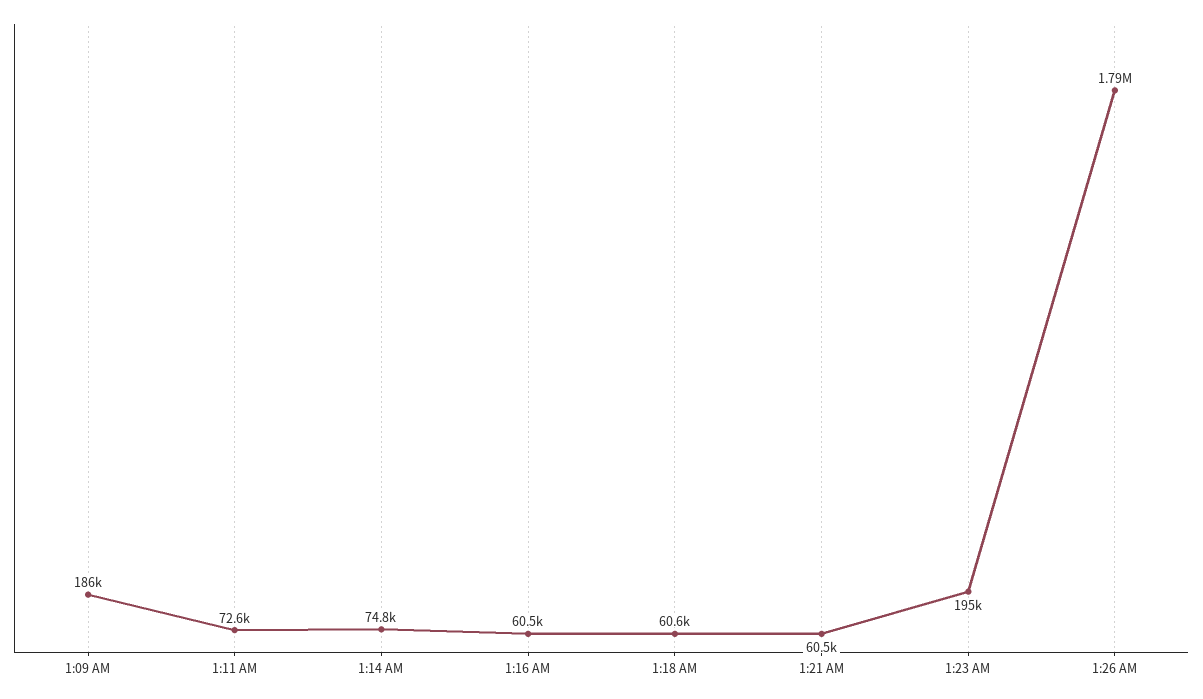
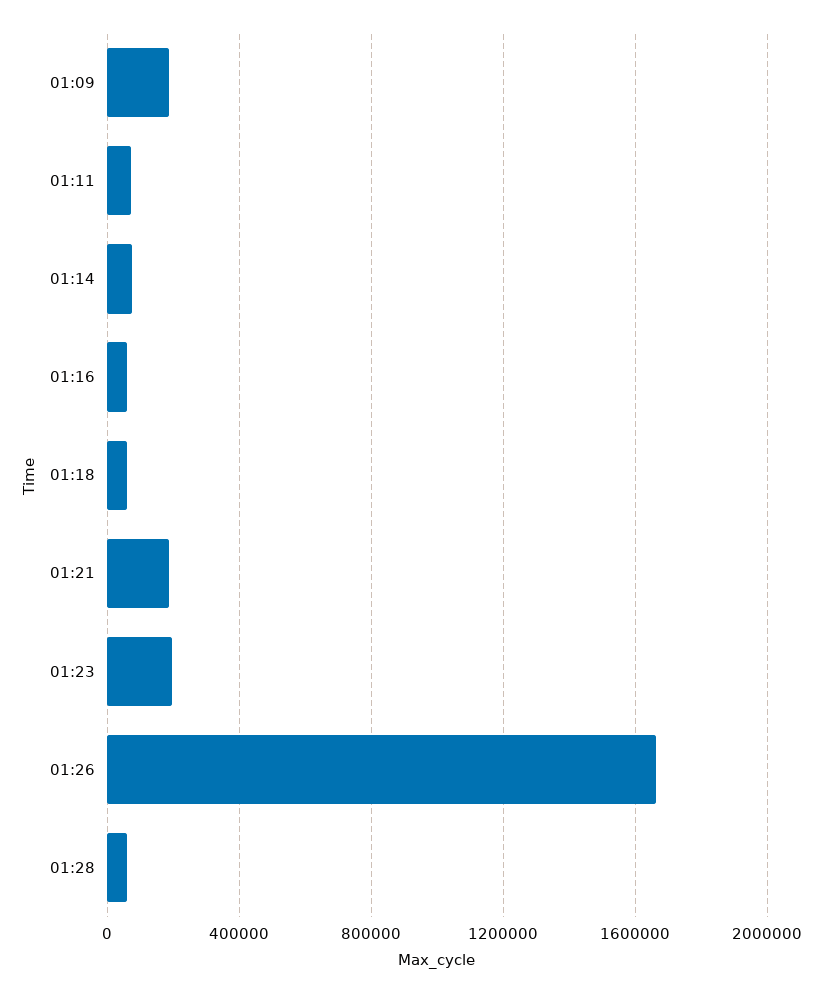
1:21 AM: 60500 -> 200000
1:26 AM: 1790000 -> 1650000
01:28: none -> 50000

